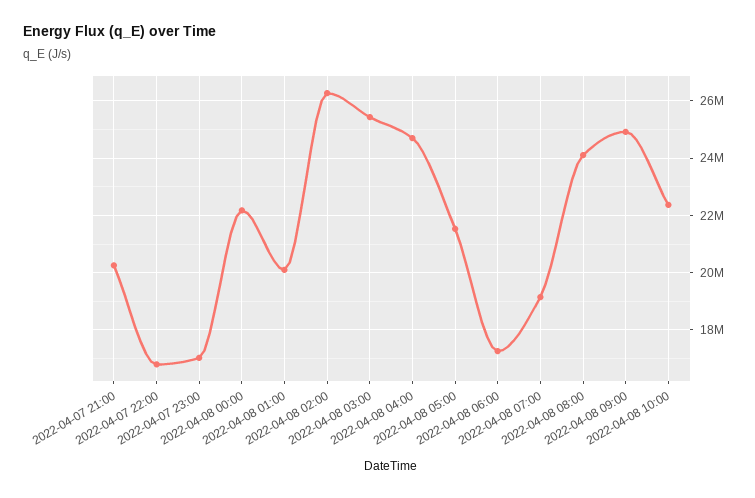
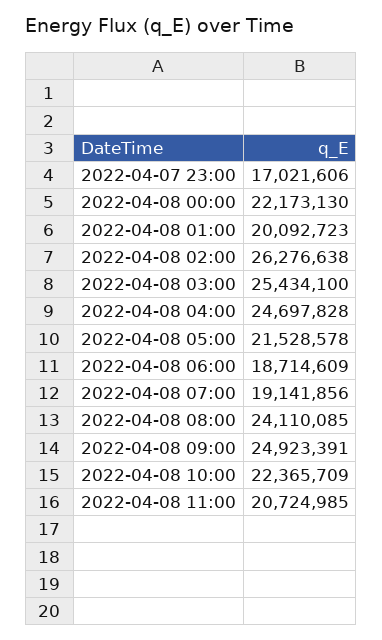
2022-04-07 21:00: 20250000 -> none
2022-04-07 22:00: 16750000 -> none
2022-04-08 06:00: 17250000 -> 18714609
2022-04-08 11:00: none -> 20724985

